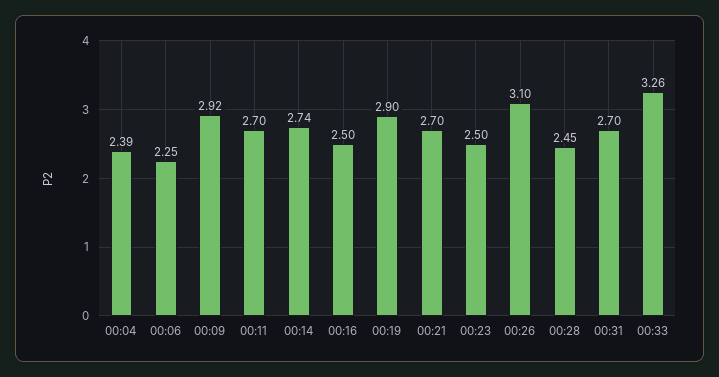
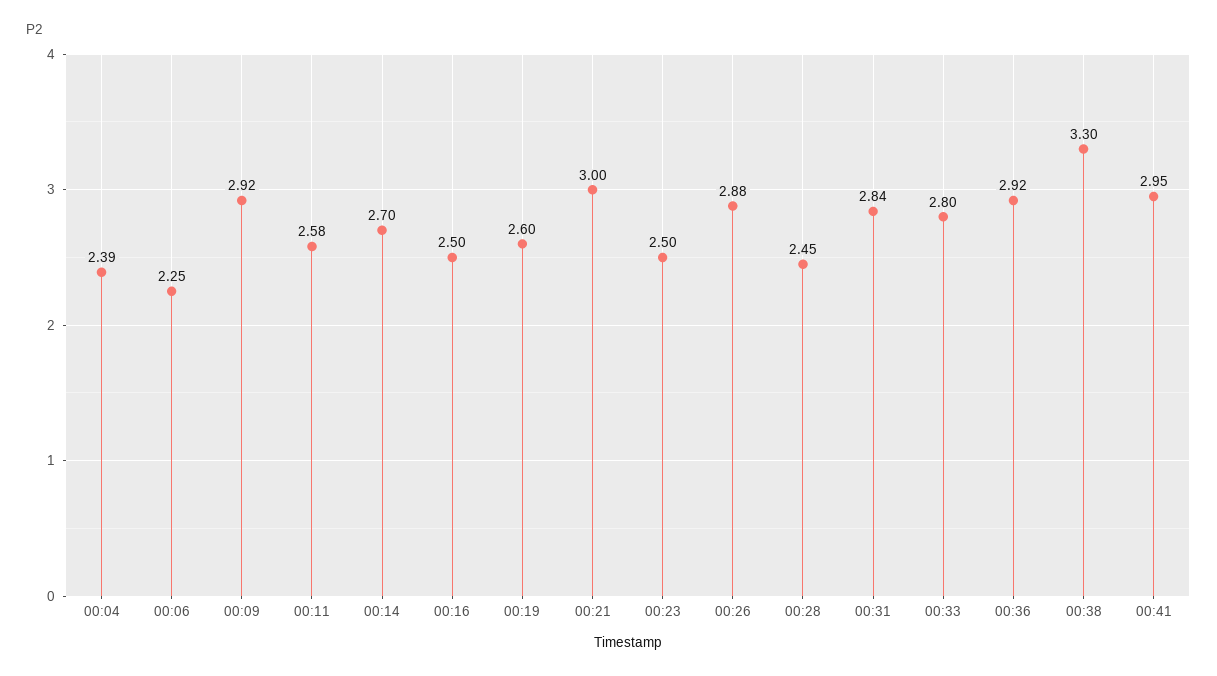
00:11: 2.7 -> 2.58
00:14: 2.74 -> 2.7
00:19: 2.9 -> 2.6
00:21: 2.7 -> 3
00:26: 3.1 -> 2.88
00:31: 2.7 -> 2.84
00:33: 3.26 -> 2.8
00:36: none -> 2.92
00:38: none -> 3.3
00:41: none -> 2.95

